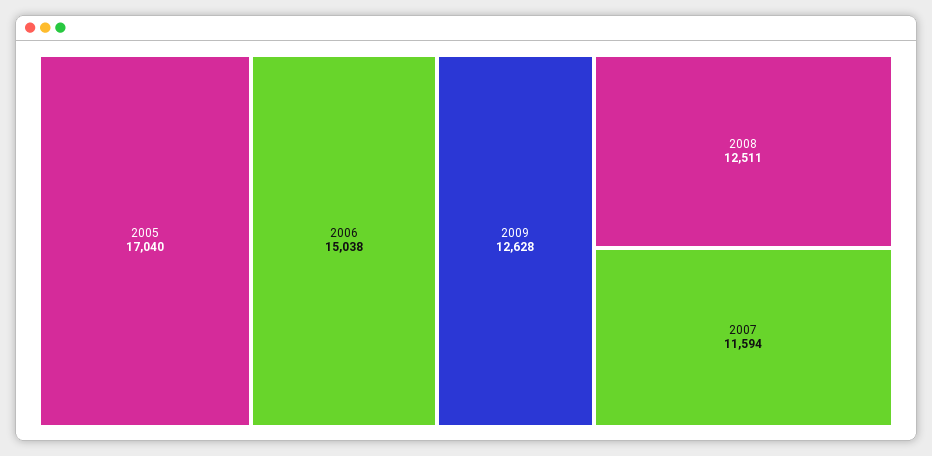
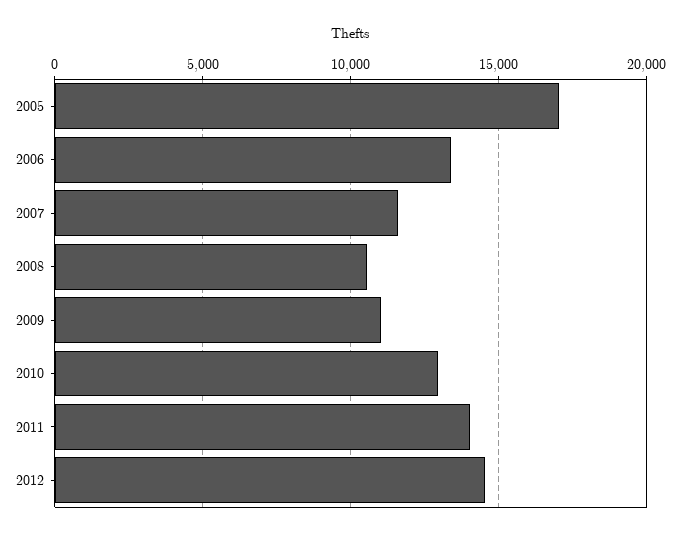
2006: 15038 -> 13500
2009: 12628 -> 11000
2008: 12511 -> 10500
2010: none -> 13000
2011: none -> 14000
2012: none -> 14500

